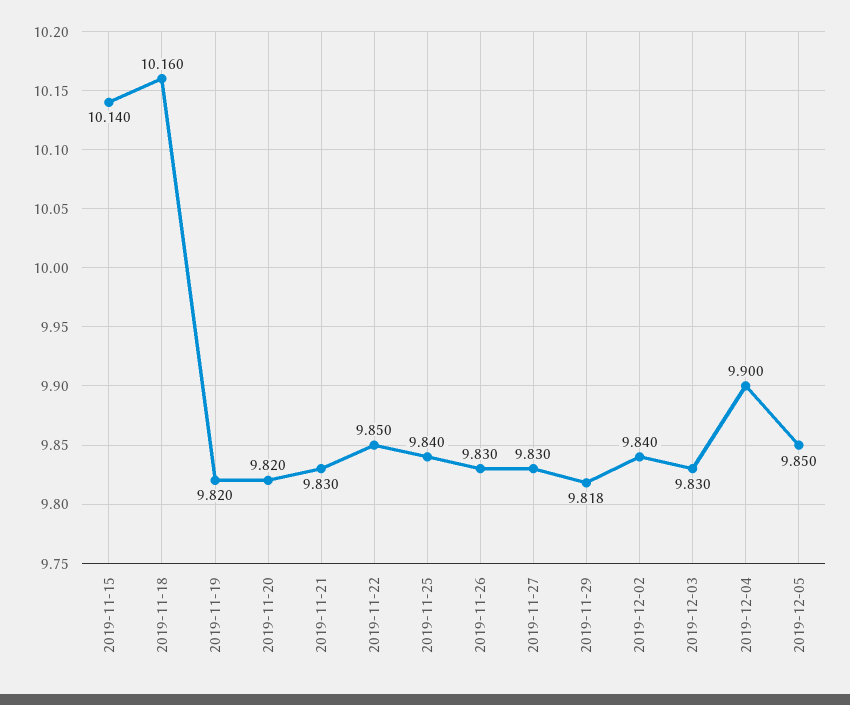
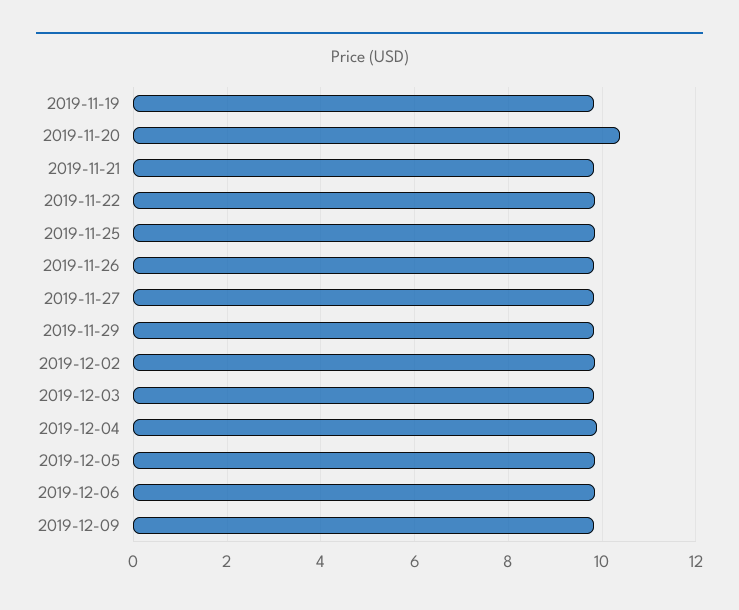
2019-11-15: 10.14 -> none
2019-11-18: 10.16 -> none
2019-11-20: 9.82 -> 10.4
2019-12-06: none -> 9.8
2019-12-09: none -> 9.8

